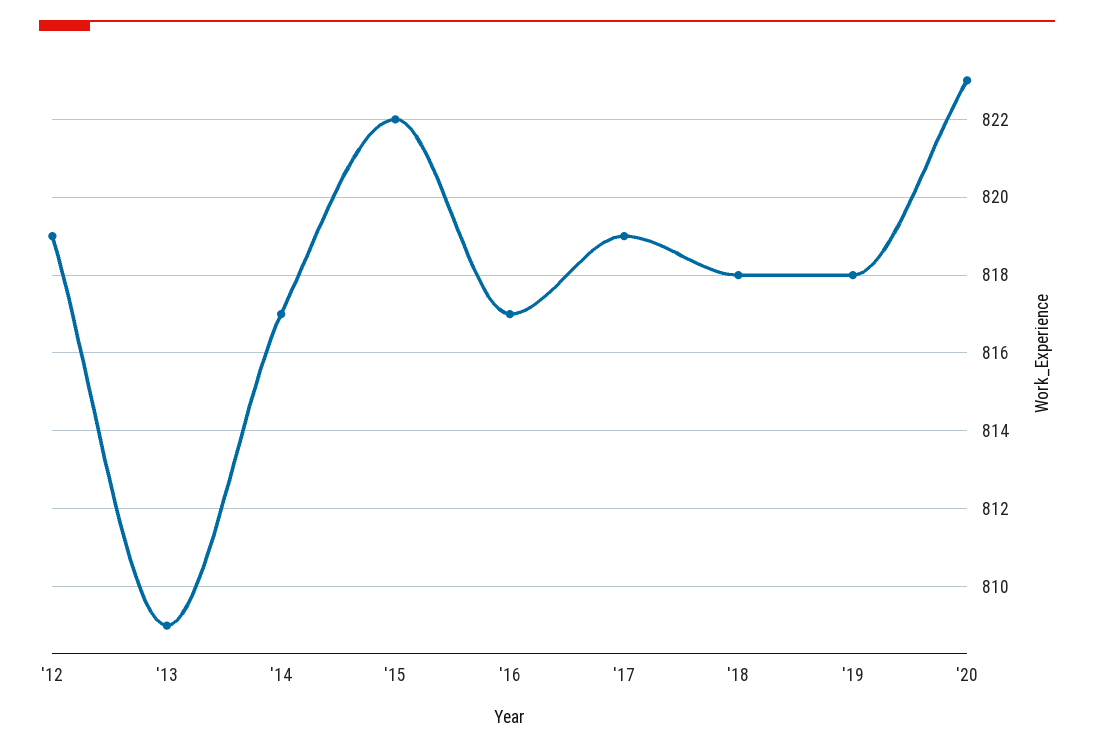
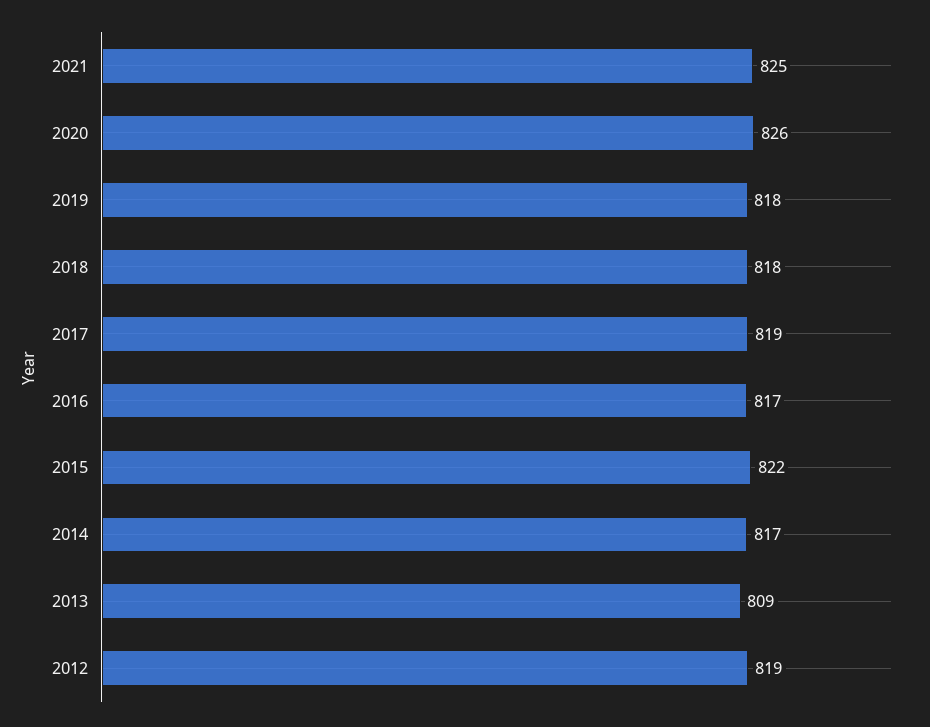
'20: 823 -> 826
2021: none -> 825

